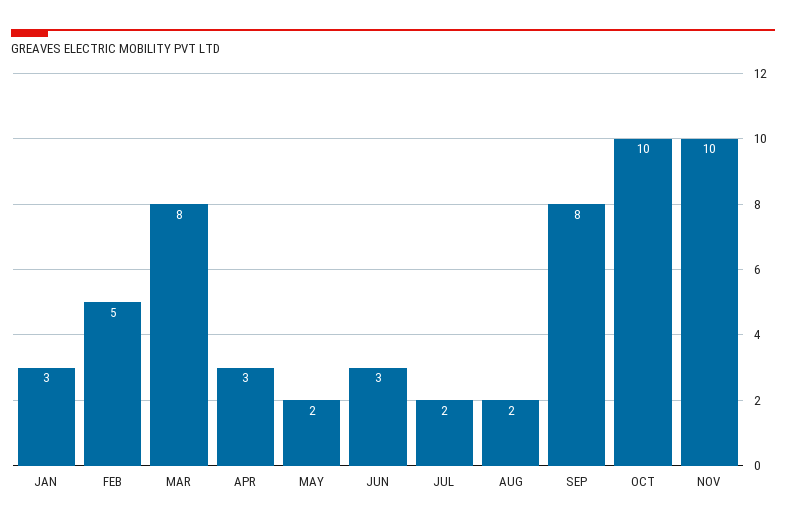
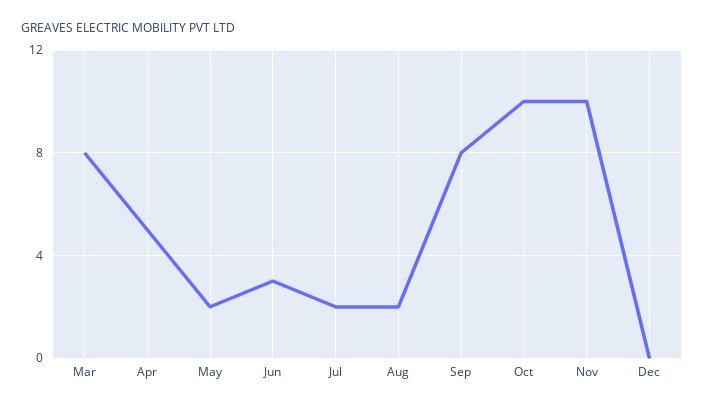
JAN: 3 -> none
FEB: 5 -> none
APR: 3 -> 5
Dec: none -> 0

